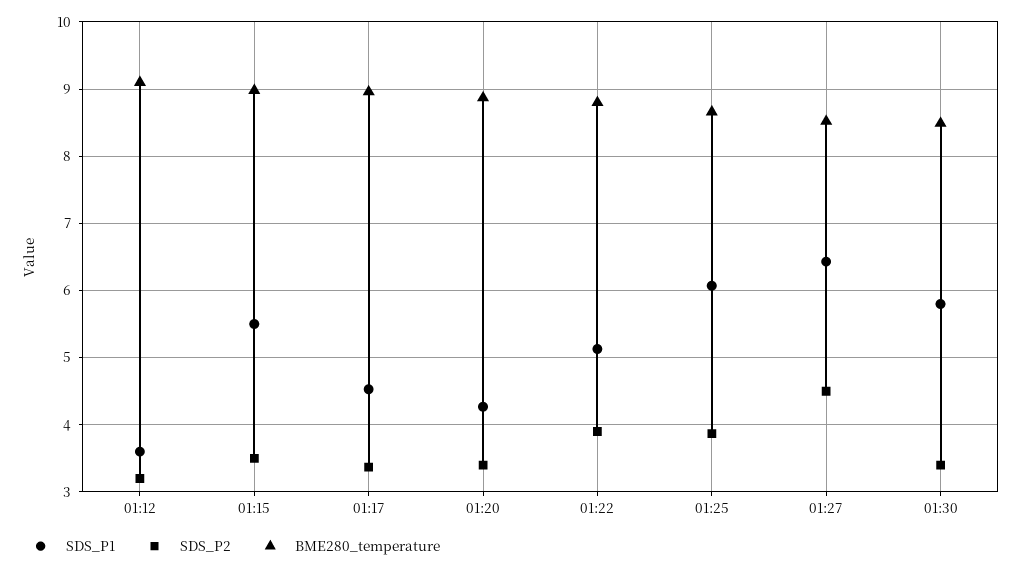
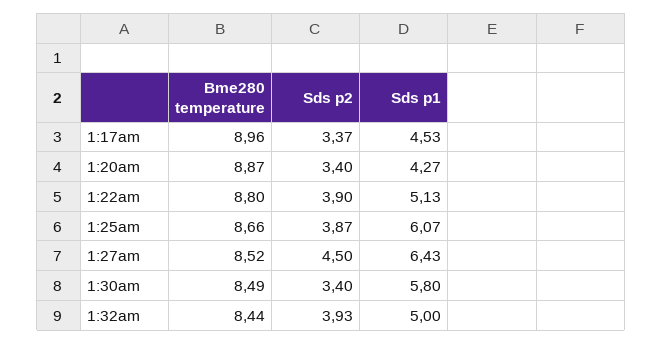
SDS_P1, 01:12: 3.6 -> none
SDS_P2, 01:12: 3.2 -> none
BME280_temperature, 01:12: 9.1 -> none
SDS_P1, 01:15: 5.5 -> none
SDS_P2, 01:15: 3.5 -> none
BME280_temperature, 01:15: 9 -> none
BME280_temperature, 1:32am: none -> 8.44
SDS_P2, 1:32am: none -> 3.93
SDS_P1, 1:32am: none -> 5

